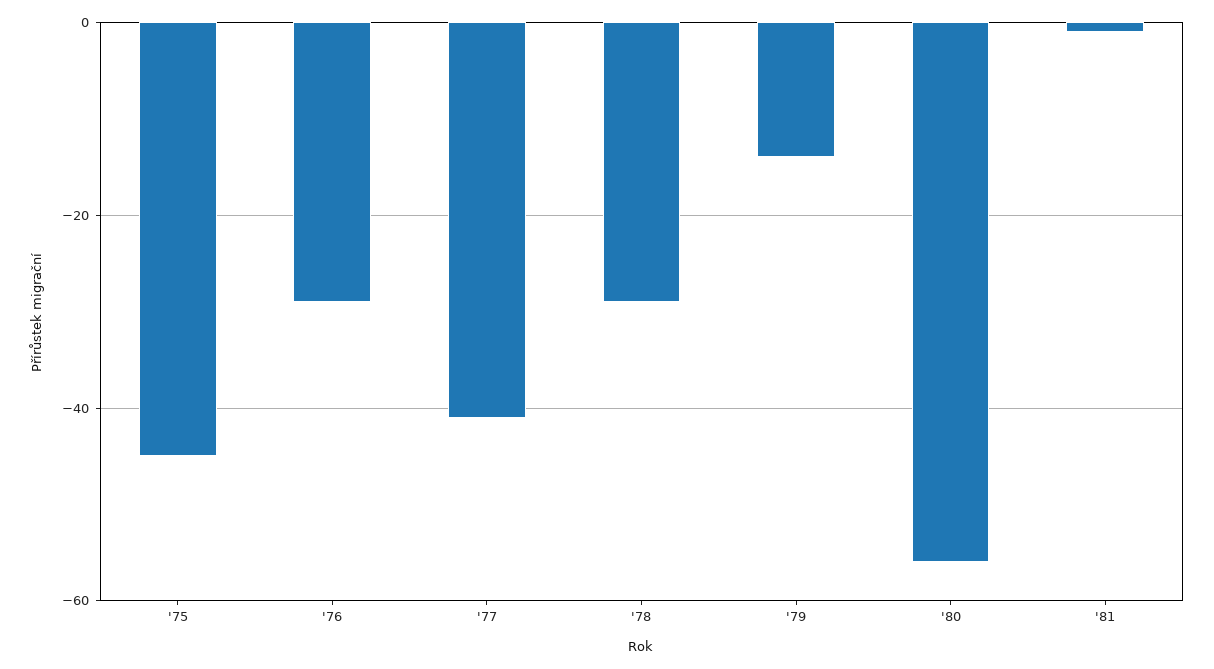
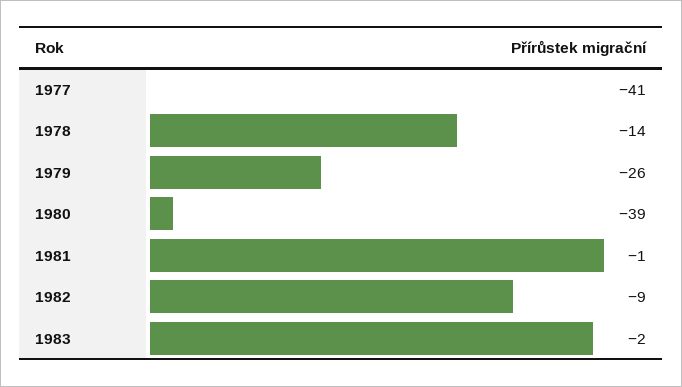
'75: -45 -> none
'76: -30 -> none
'78: -30 -> -14
'79: -15 -> -26
'80: -55 -> -39
1982: none -> -9
1983: none -> -2

